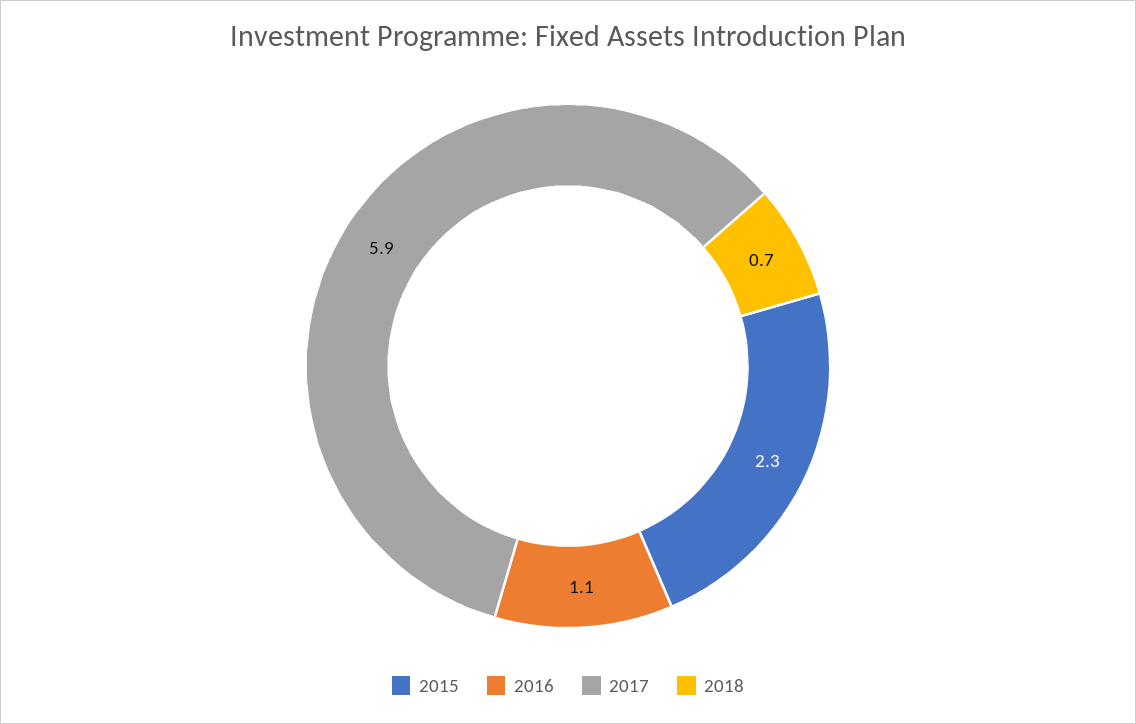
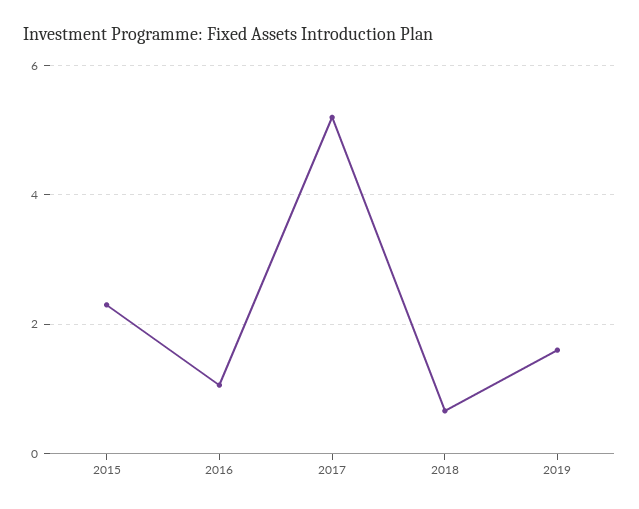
2017: 5.9 -> 5.2
2019: none -> 1.6

